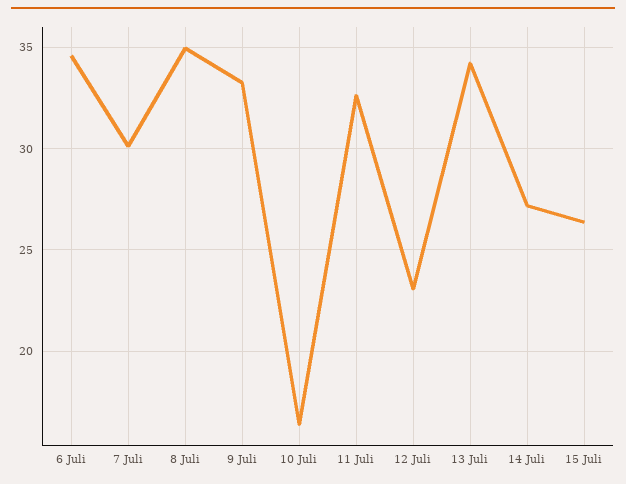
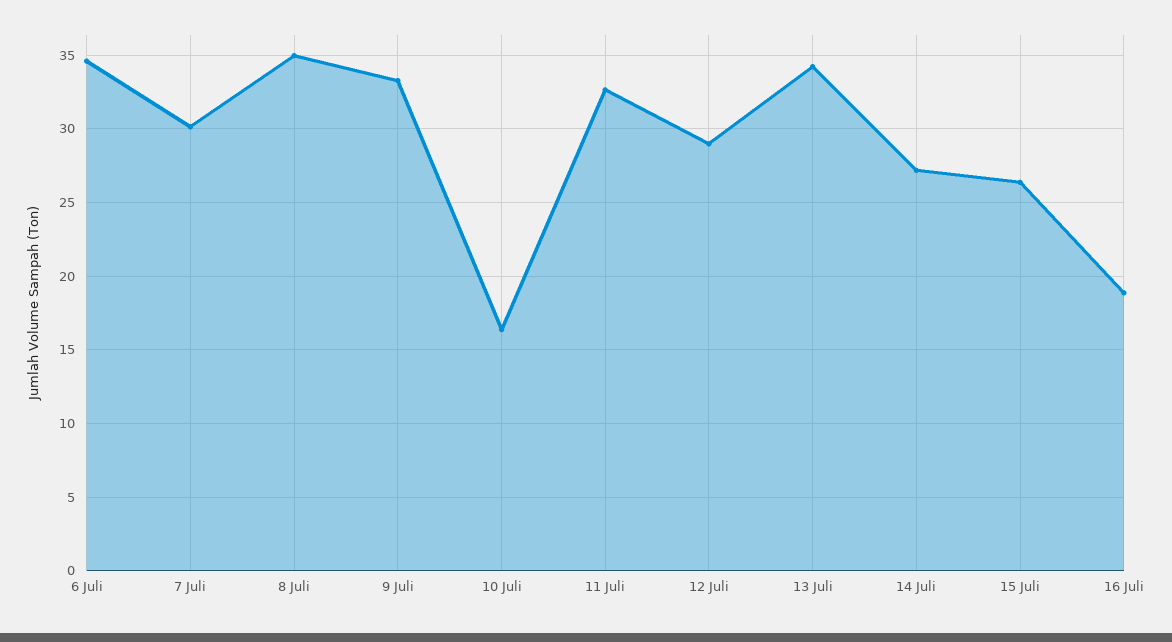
12 Juli: 23 -> 29
16 Juli: none -> 19

